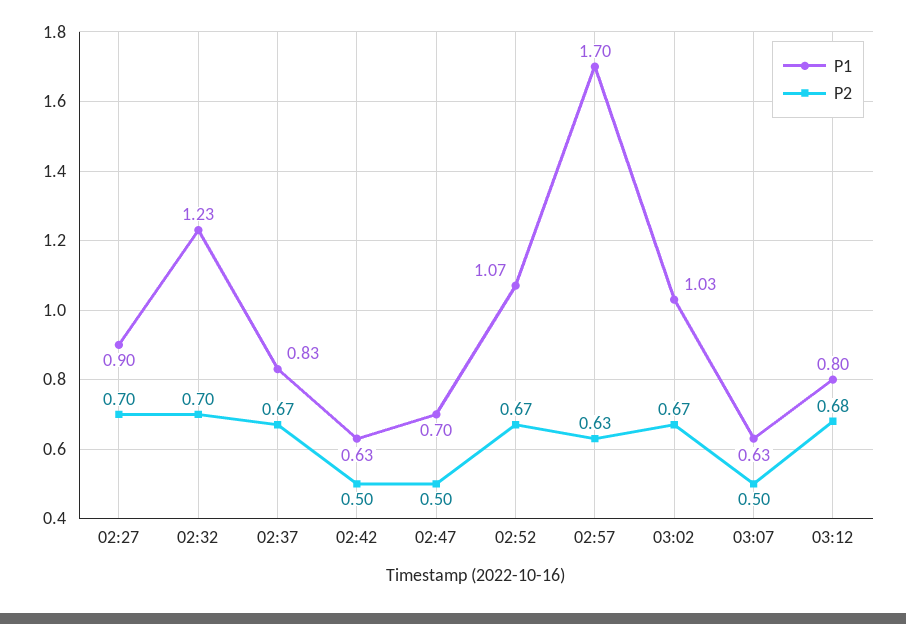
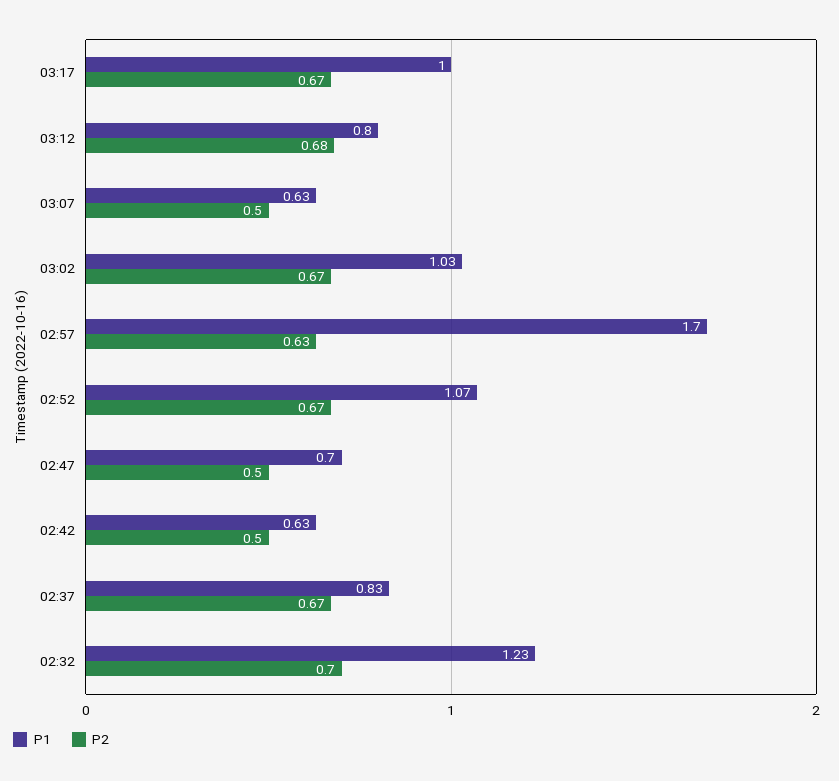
P1, 02:27: 0.9 -> none
P2, 02:27: 0.7 -> none
P1, 03:17: none -> 1
P2, 03:17: none -> 0.67

